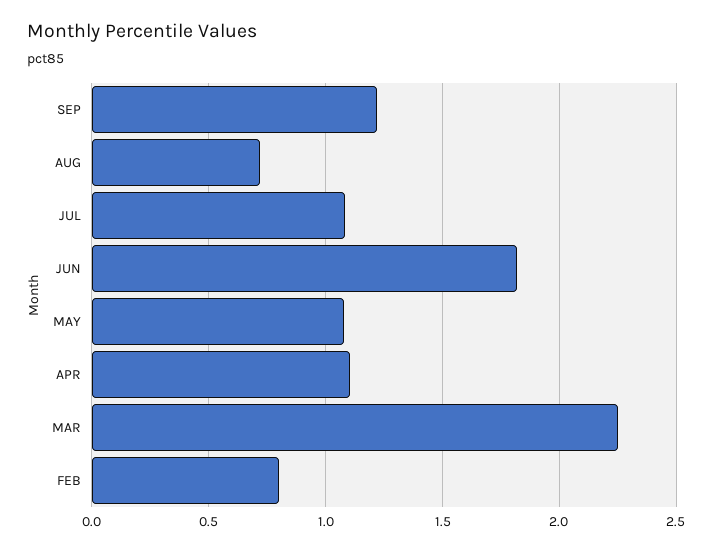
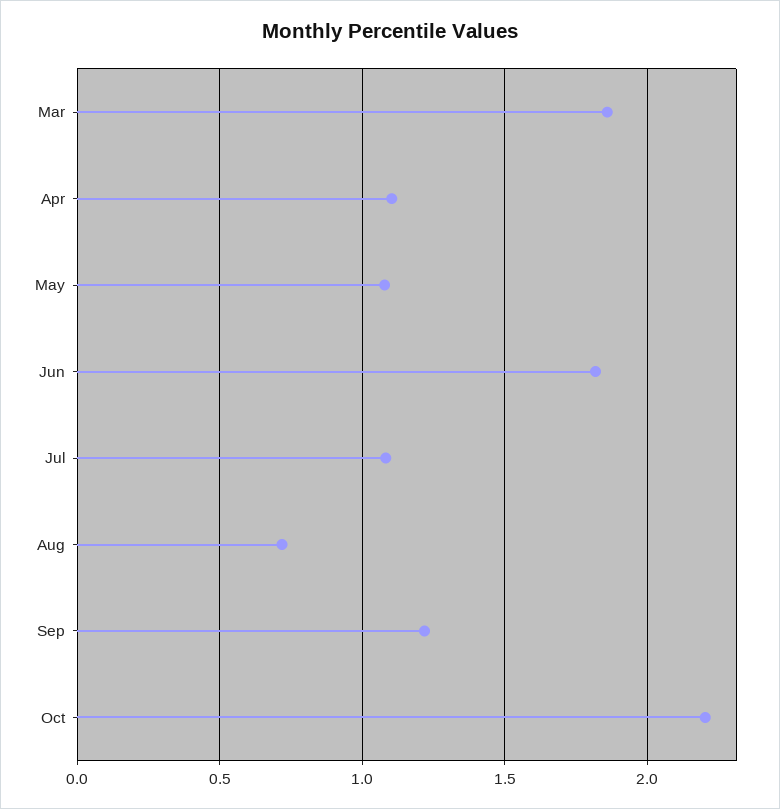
MAR: 2.25 -> 1.85
FEB: 0.8 -> none
Oct: none -> 2.2

